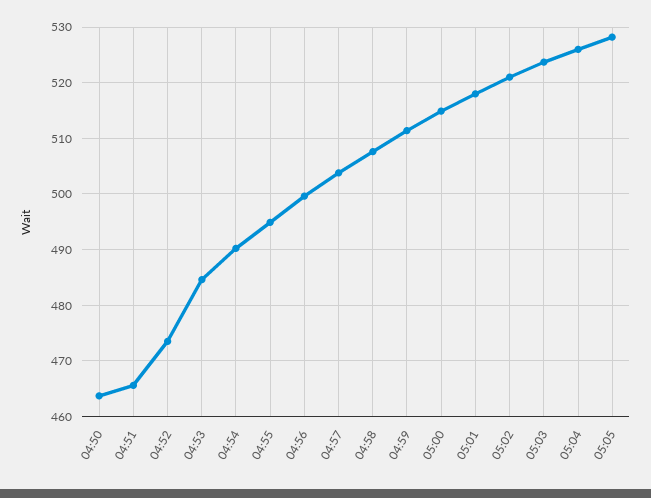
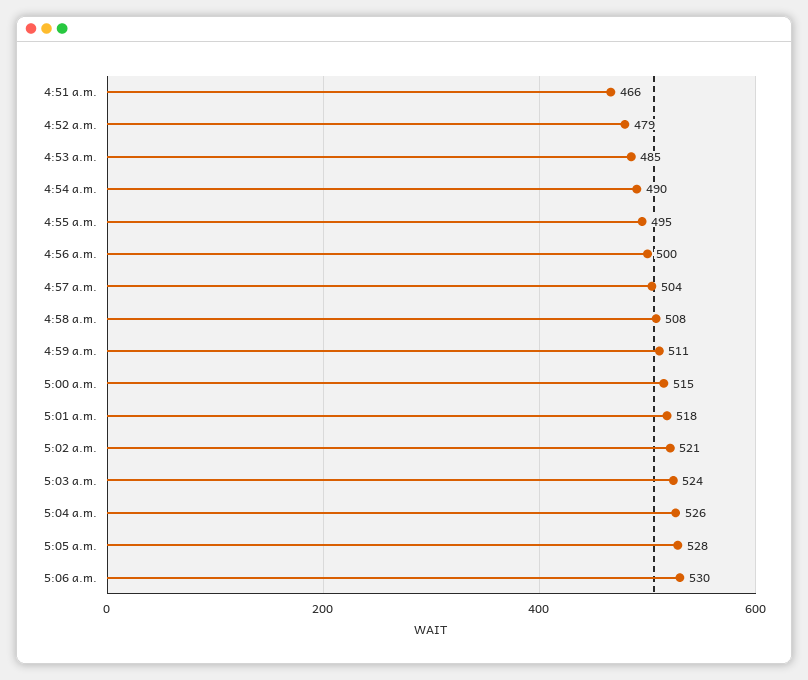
04:50: 464 -> none
04:52: 474 -> 479
5:06 a.m.: none -> 530

